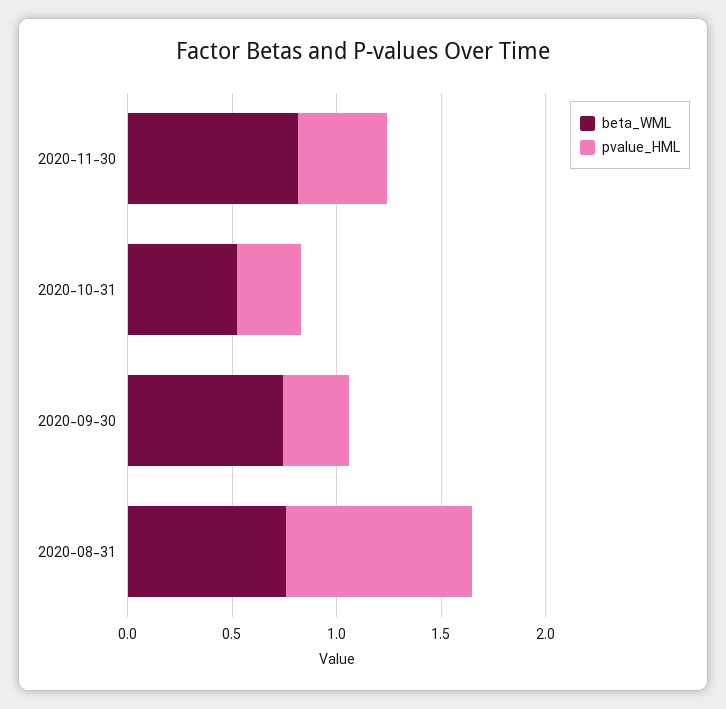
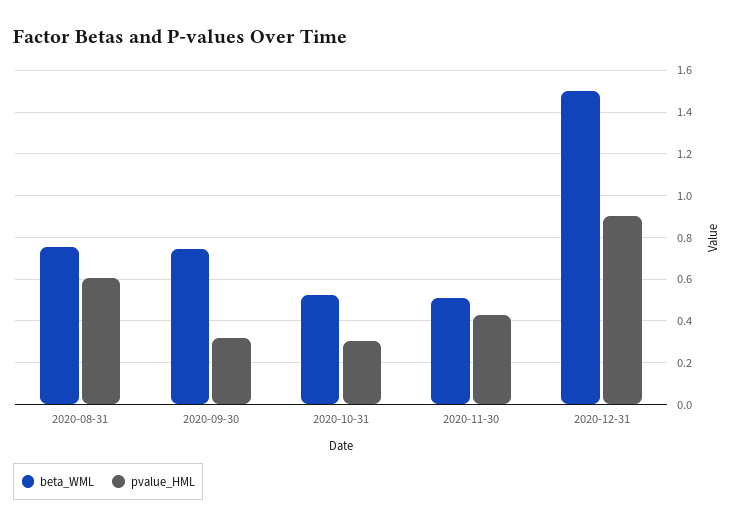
beta_WML, 2020-11-30: 0.8 -> 0.5
pvalue_HML, 2020-08-31: 0.9 -> 0.6
beta_WML, 2020-12-31: none -> 1.5
pvalue_HML, 2020-12-31: none -> 0.9

